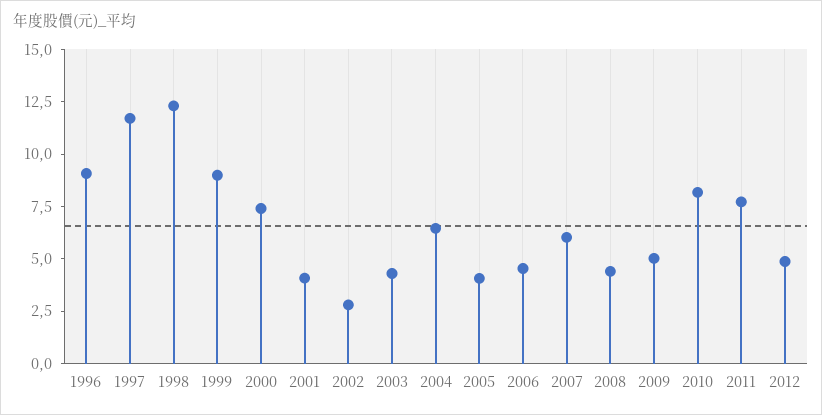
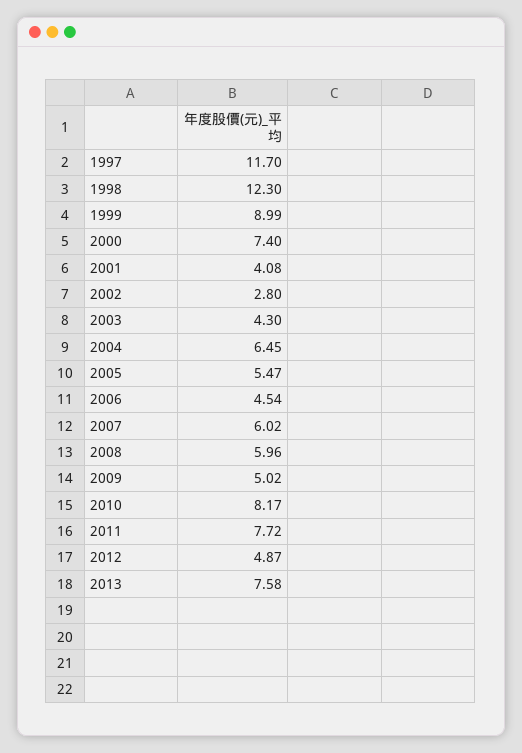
1996: 9 -> none
2005: 4 -> 5.47
2008: 4.5 -> 5.96
2013: none -> 7.58

